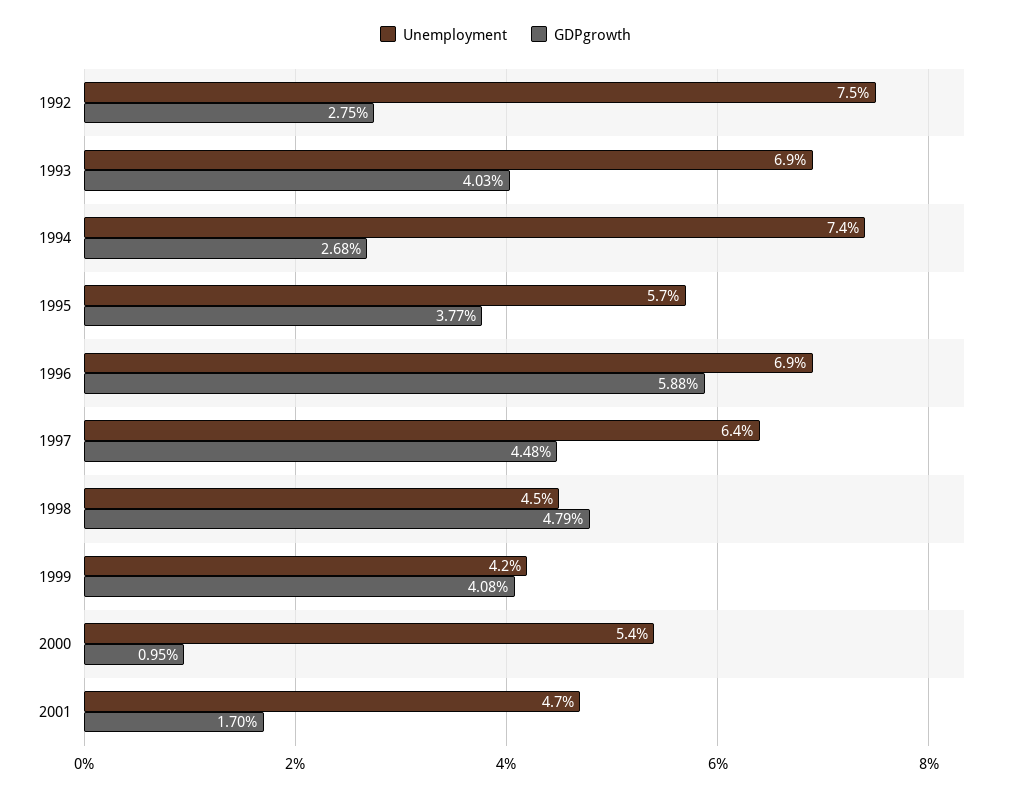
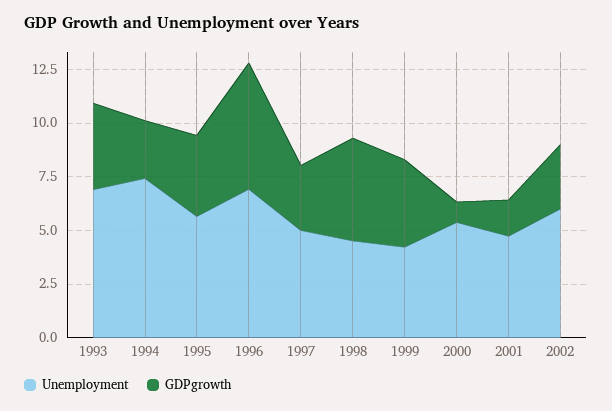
Unemployment, 1992: 7.5 -> none
GDPgrowth, 1992: 2.75 -> none
Unemployment, 1997: 6.4 -> 5
GDPgrowth, 1997: 4.48 -> 3
Unemployment, 2002: none -> 6
GDPgrowth, 2002: none -> 3

